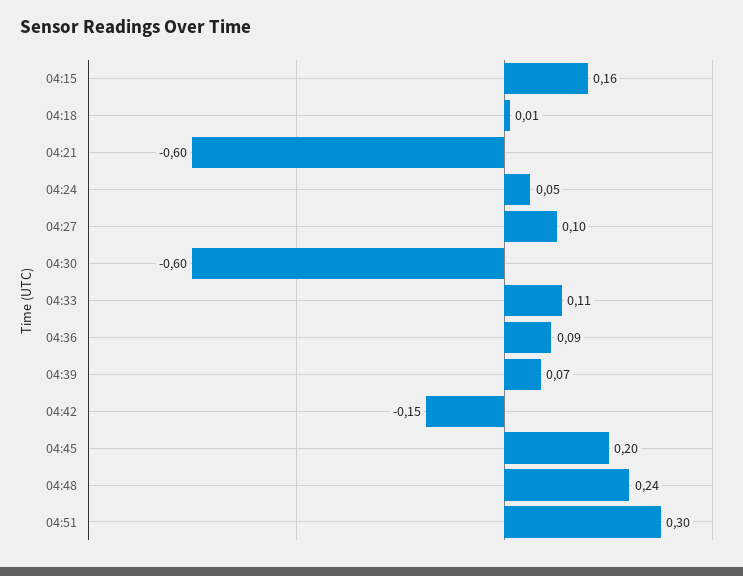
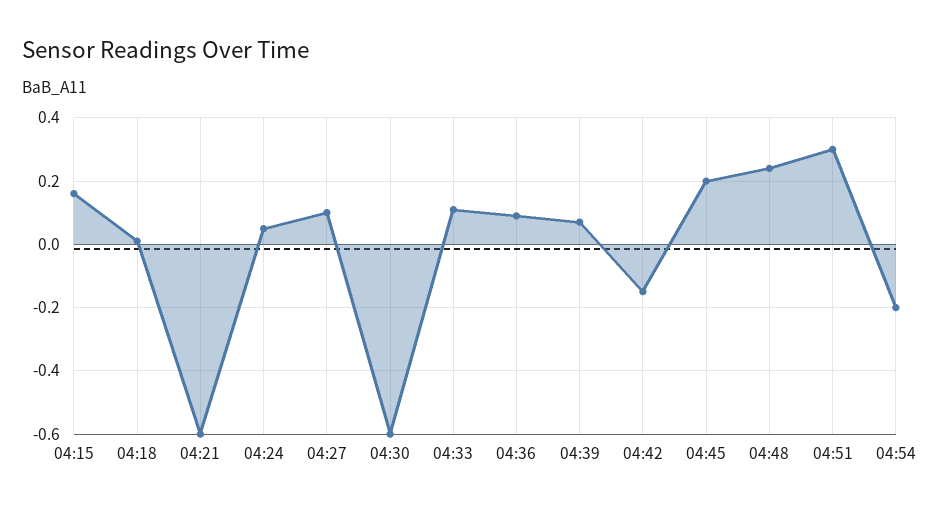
04:54: none -> -0.2

